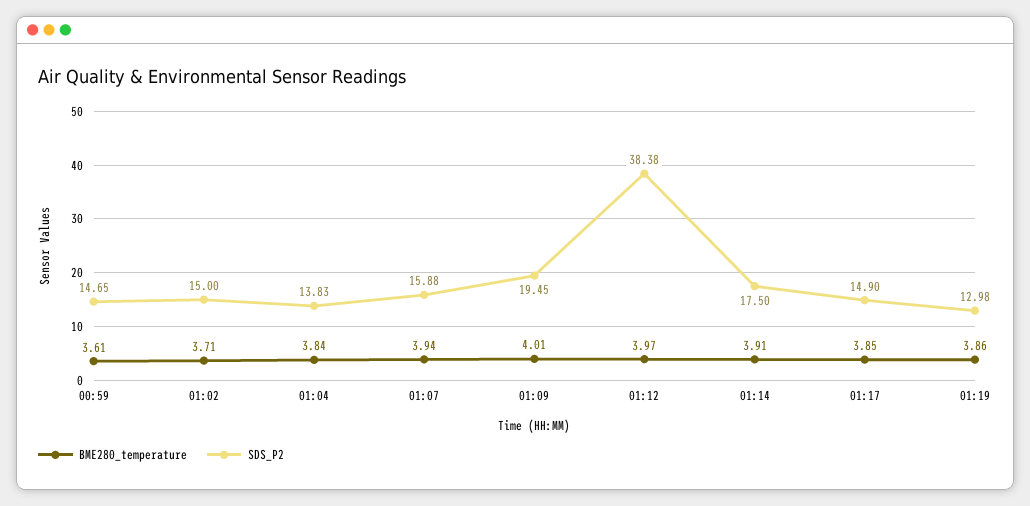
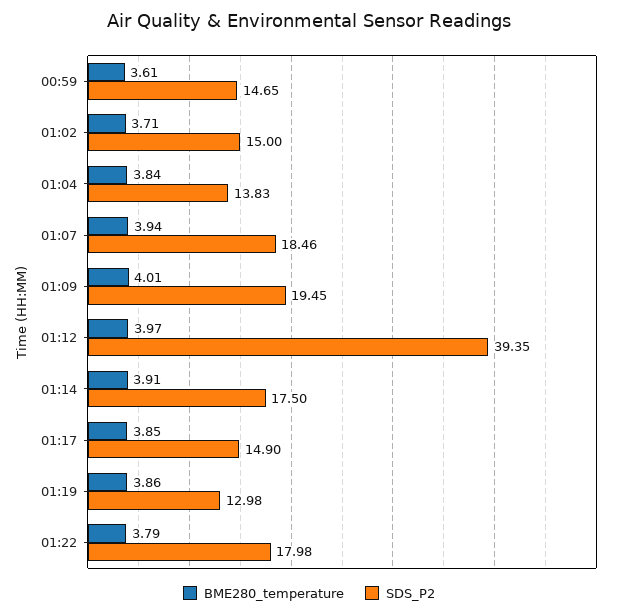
SDS_P2, 01:07: 15.88 -> 18.46
SDS_P2, 01:12: 38.38 -> 39.35
BME280_temperature, 01:22: none -> 3.79
SDS_P2, 01:22: none -> 17.98

